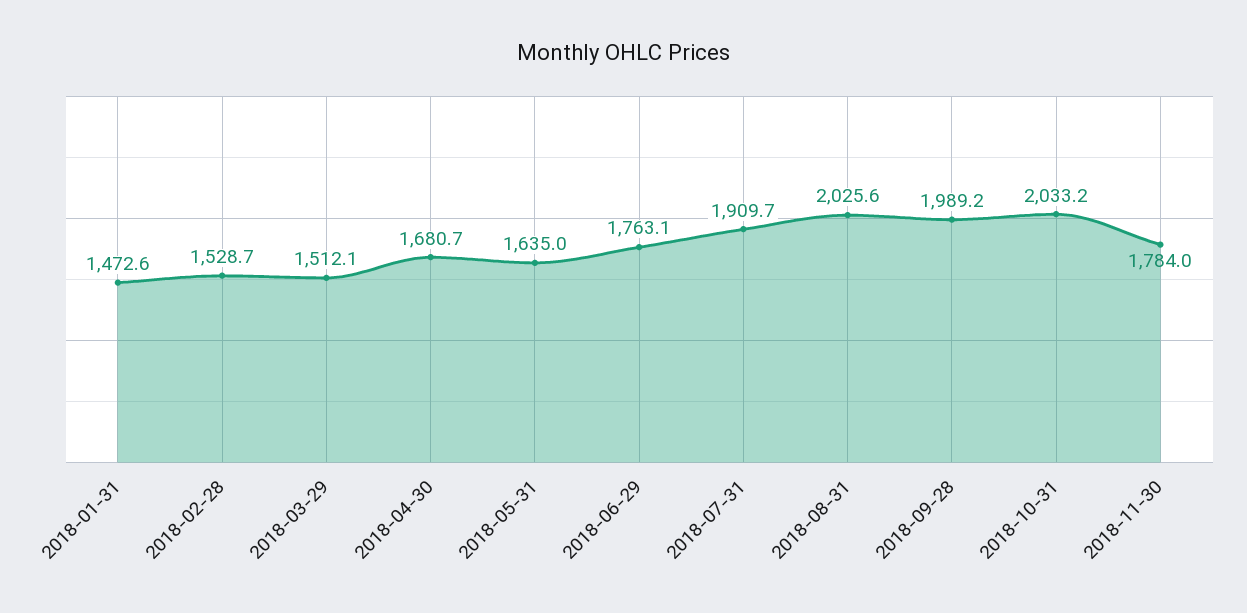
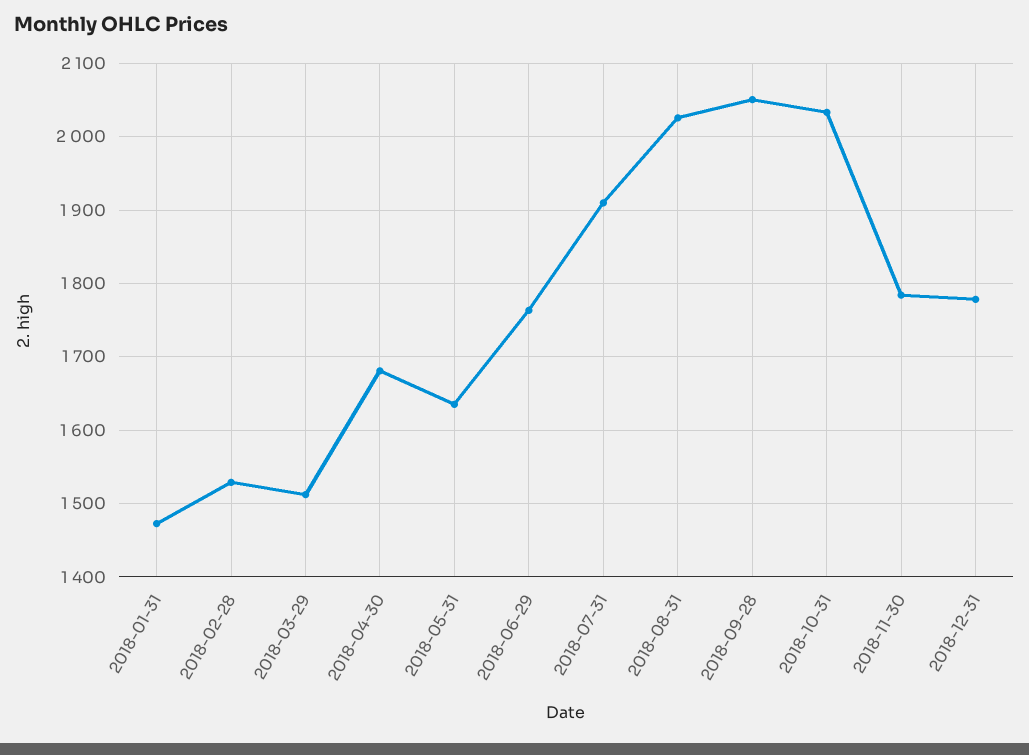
2018-09-28: 1989.2 -> 2050
2018-12-31: none -> 1780

